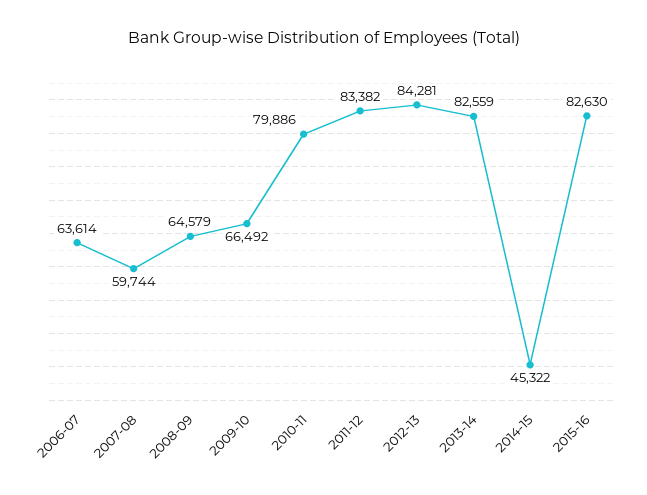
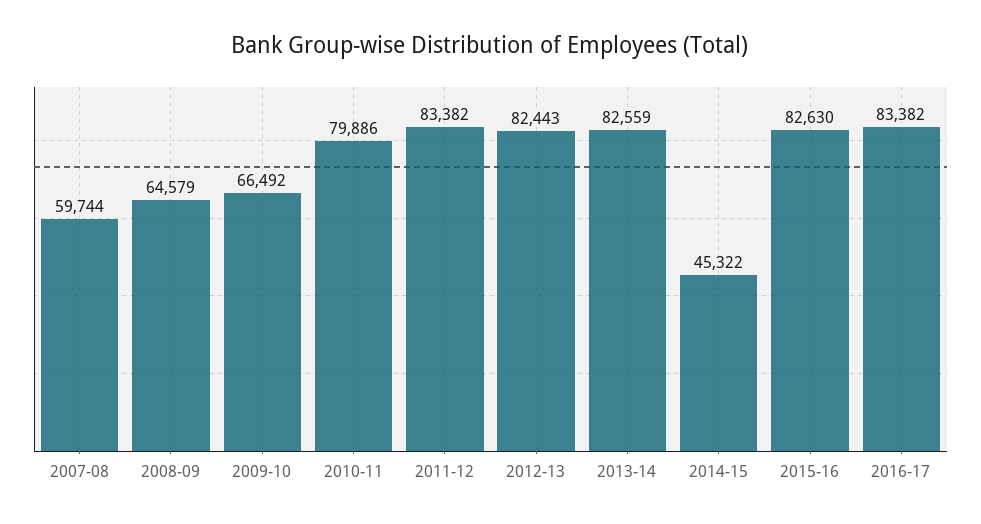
2006-07: 63614 -> none
2012-13: 84281 -> 82443
2016-17: none -> 83382

